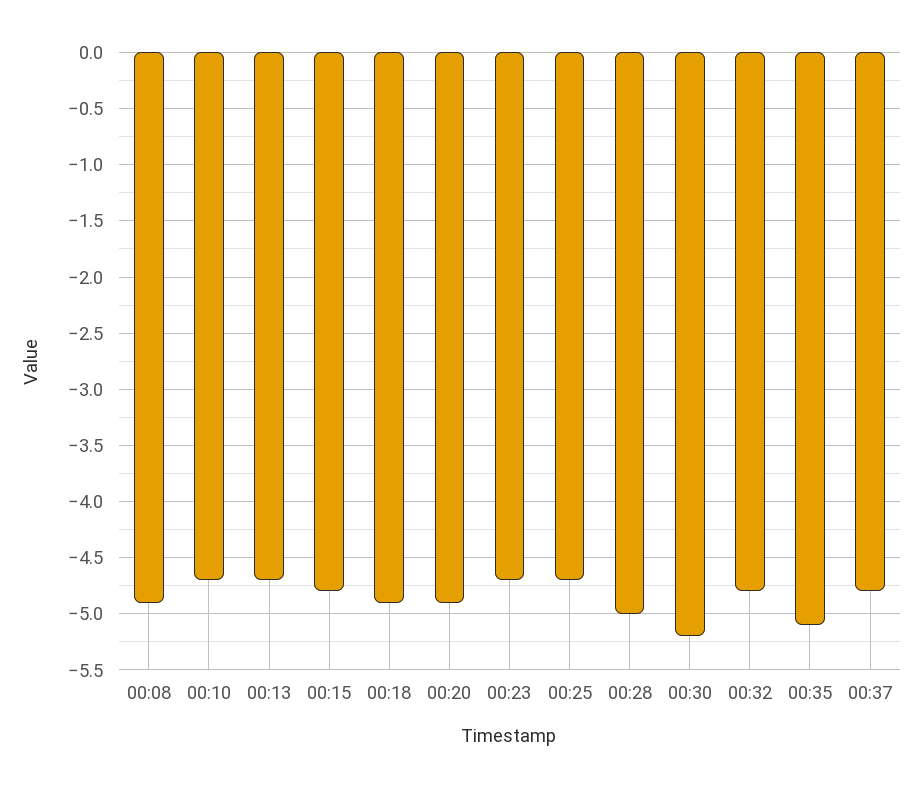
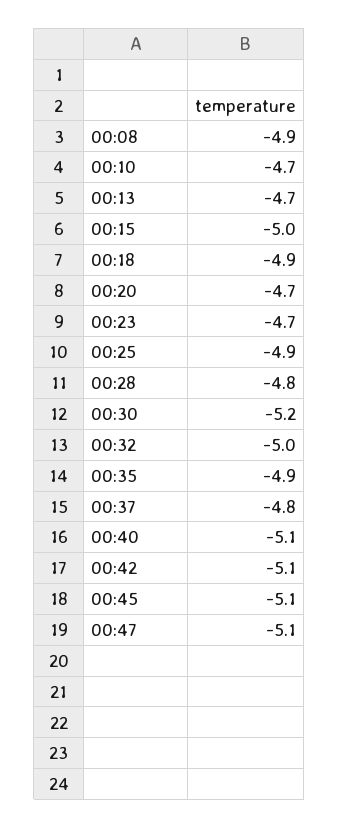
00:15: -4.8 -> -5
00:20: -4.9 -> -4.7
00:25: -4.7 -> -4.9
00:28: -5 -> -4.8
00:32: -4.8 -> -5
00:35: -5.1 -> -4.9
00:40: none -> -5.1
00:42: none -> -5.1
00:45: none -> -5.1
00:47: none -> -5.1

